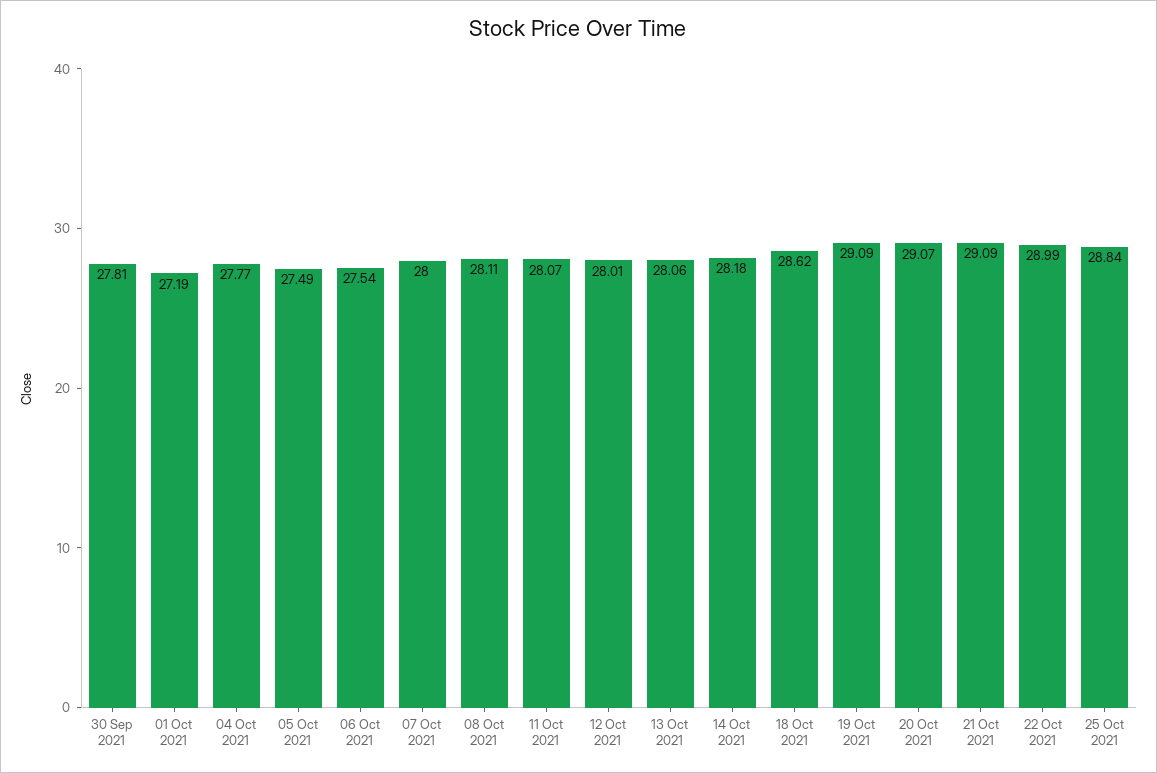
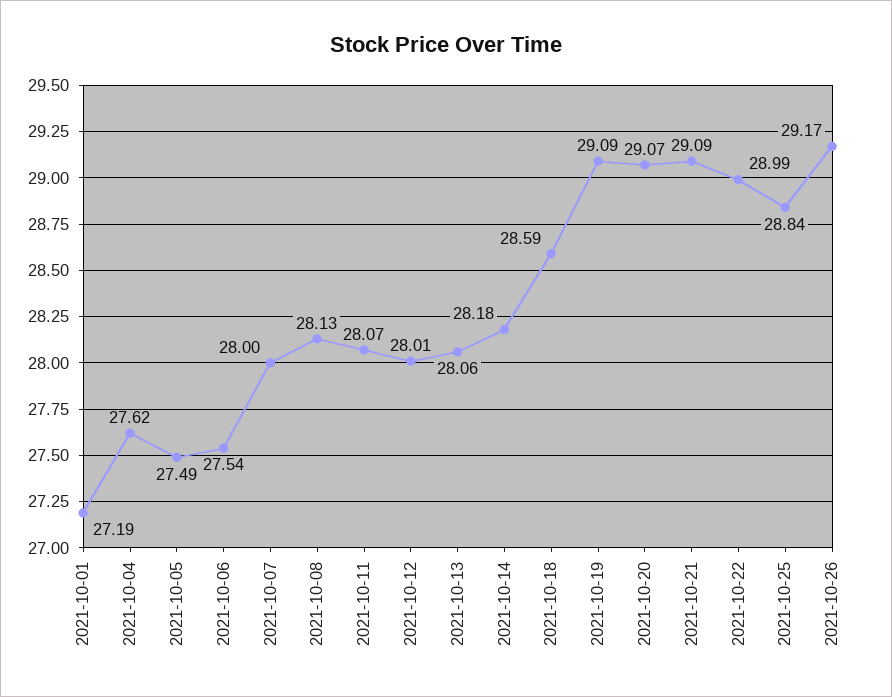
30 Sep 2021: 27.81 -> none
04 Oct 2021: 27.77 -> 27.62
08 Oct 2021: 28.11 -> 28.13
18 Oct 2021: 28.62 -> 28.59
2021-10-26: none -> 29.17

